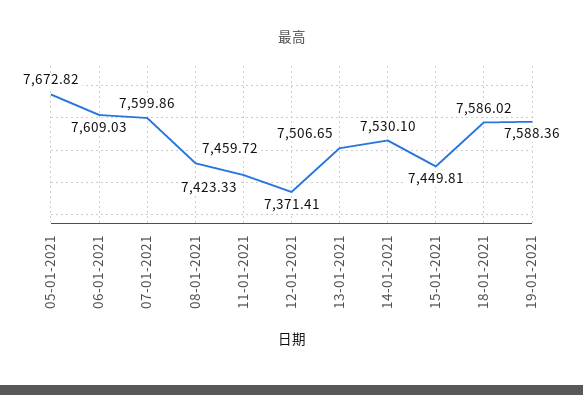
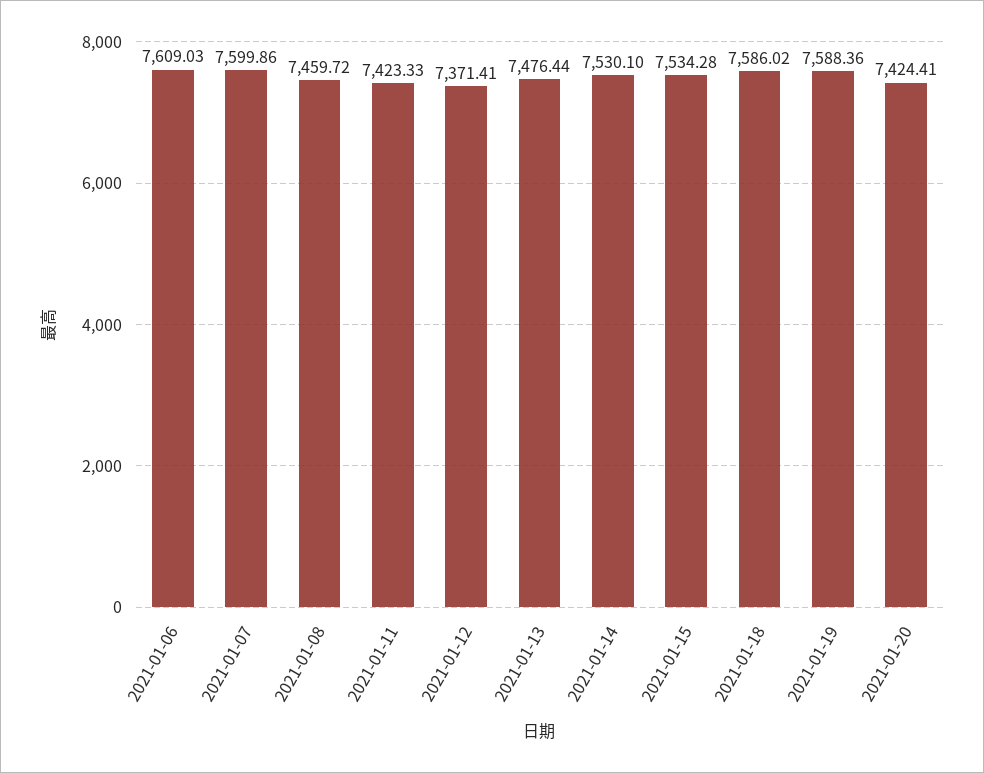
05-01-2021: 7672.82 -> none
13-01-2021: 7506.65 -> 7476.44
15-01-2021: 7449.81 -> 7534.28
2021-01-20: none -> 7424.41

